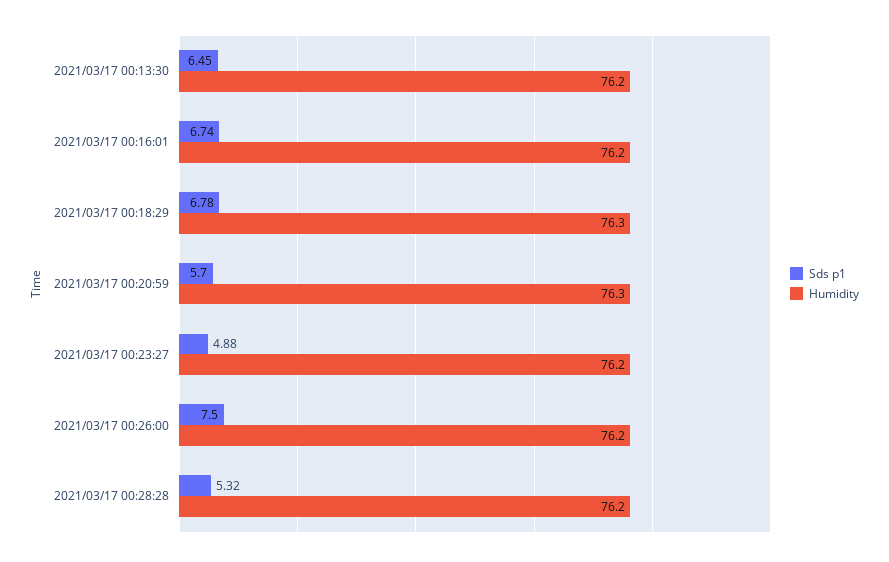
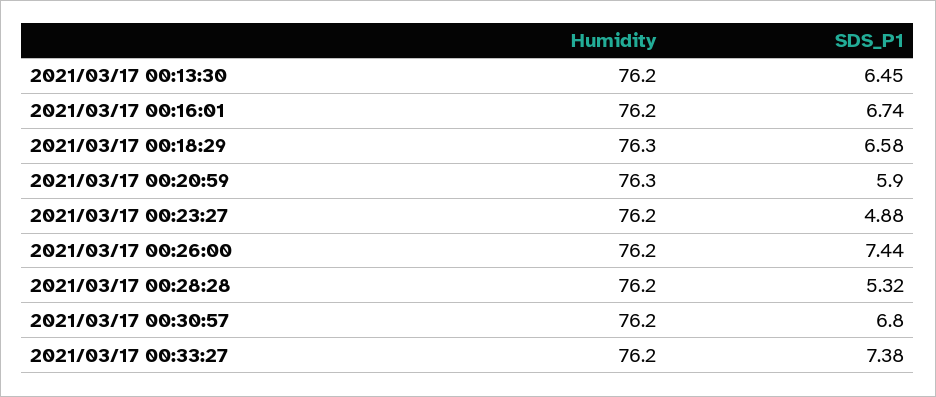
Sds p1, 2021/03/17 00:18:29: 6.78 -> 6.58
Sds p1, 2021/03/17 00:20:59: 5.7 -> 5.9
Sds p1, 2021/03/17 00:26:00: 7.5 -> 7.44
Humidity, 2021/03/17 00:30:57: none -> 76.2
Sds p1, 2021/03/17 00:30:57: none -> 6.8
Humidity, 2021/03/17 00:33:27: none -> 76.2
Sds p1, 2021/03/17 00:33:27: none -> 7.38

